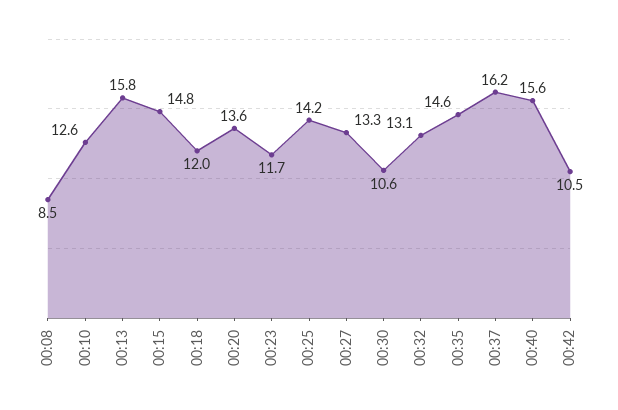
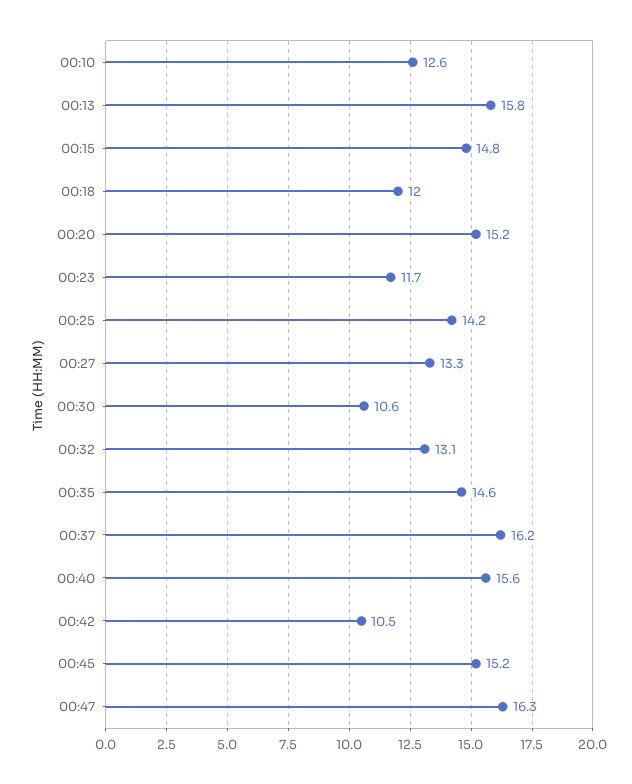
00:08: 8.5 -> none
00:20: 13.6 -> 15.2
00:45: none -> 15.2
00:47: none -> 16.3

